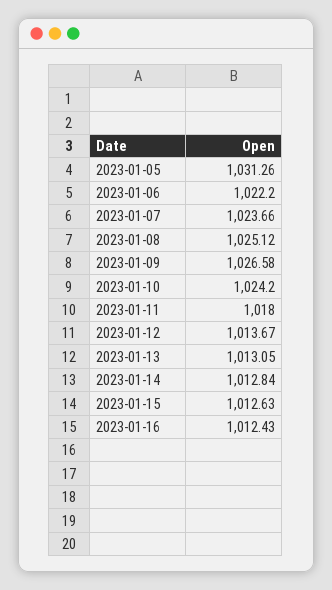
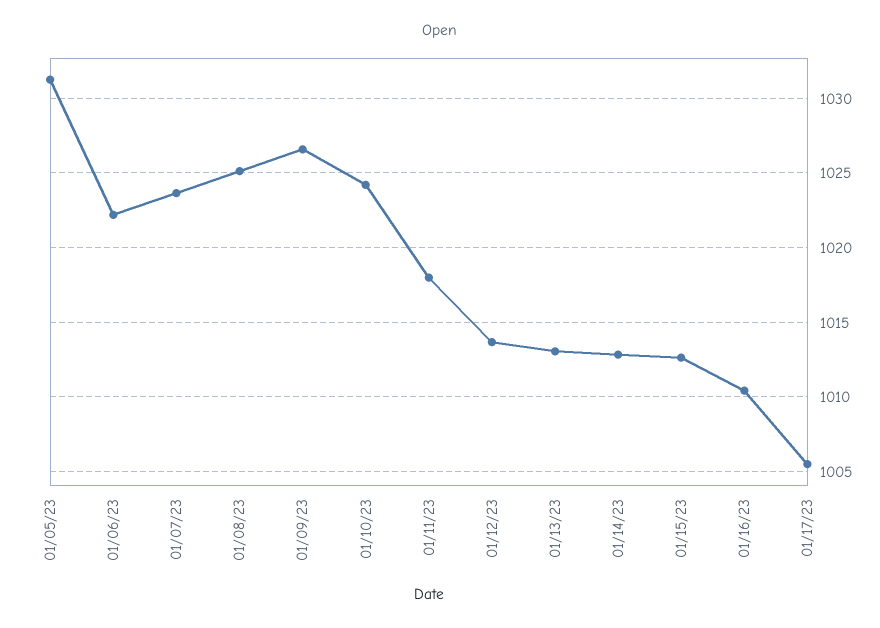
2023-01-16: 1012.43 -> 1010.5
01/17/23: none -> 1005.5

